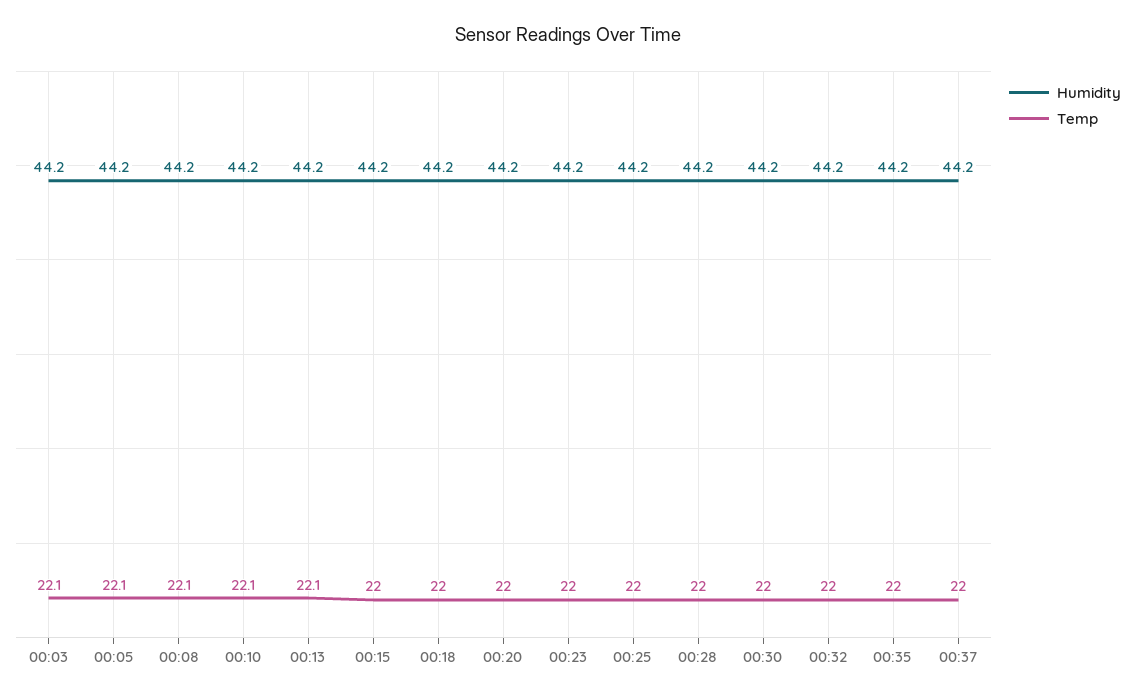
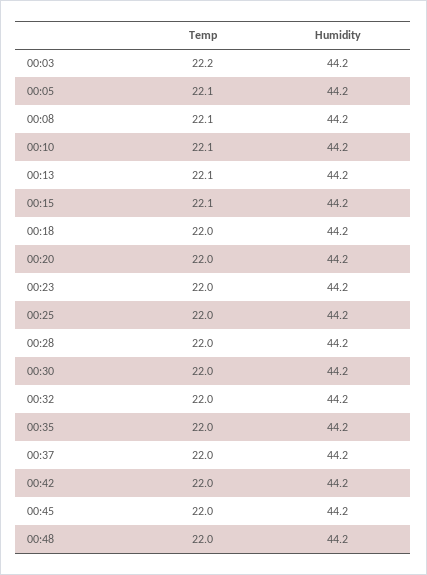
Temp, 00:03: 22.1 -> 22.2
Temp, 00:15: 22 -> 22.1
Temp, 00:42: none -> 22
Humidity, 00:42: none -> 44.2
Temp, 00:45: none -> 22
Humidity, 00:45: none -> 44.2
Temp, 00:48: none -> 22
Humidity, 00:48: none -> 44.2

